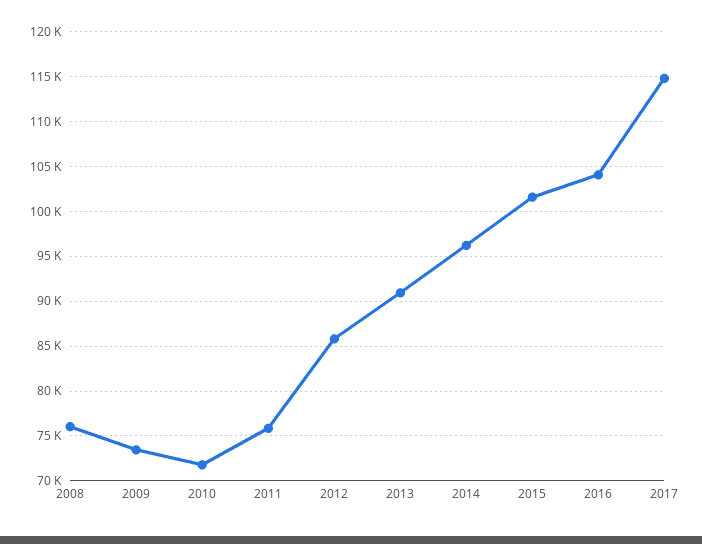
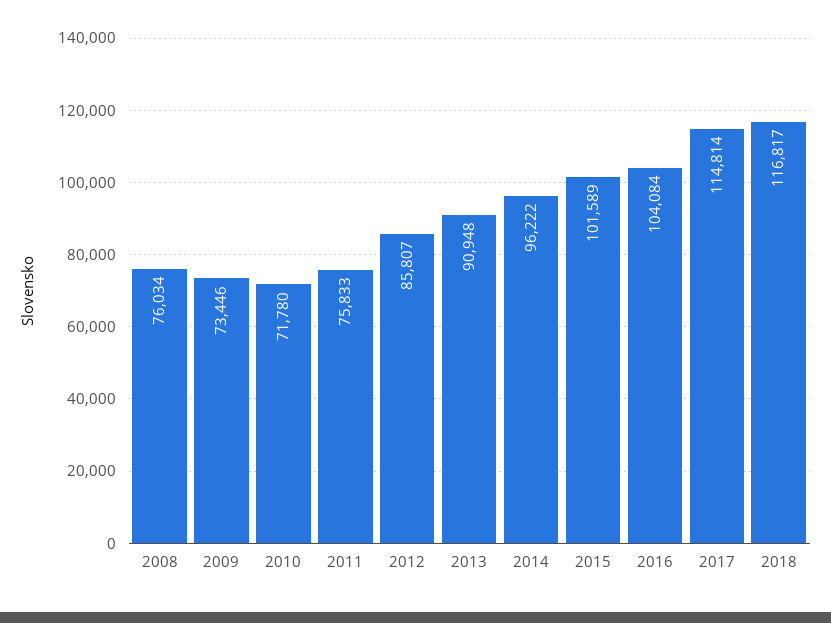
2018: none -> 116817

